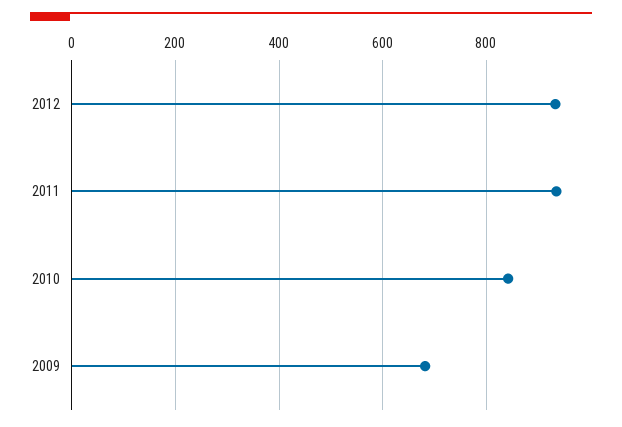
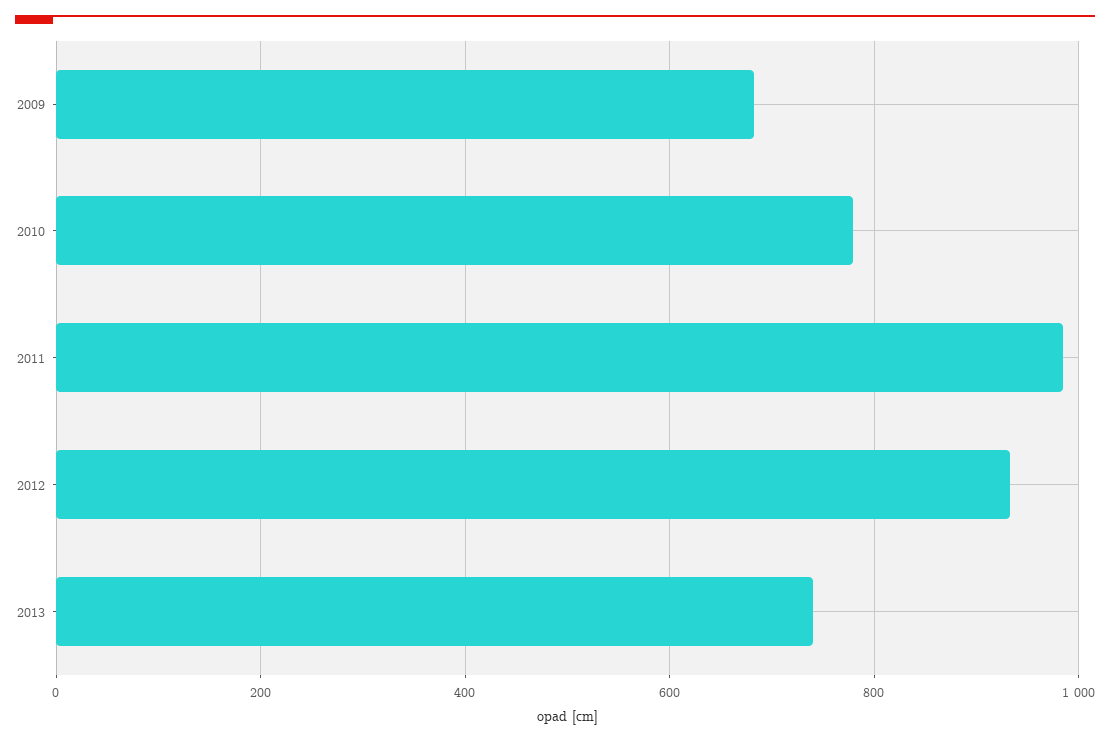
2011: 940 -> 980
2010: 840 -> 780
2013: none -> 740

